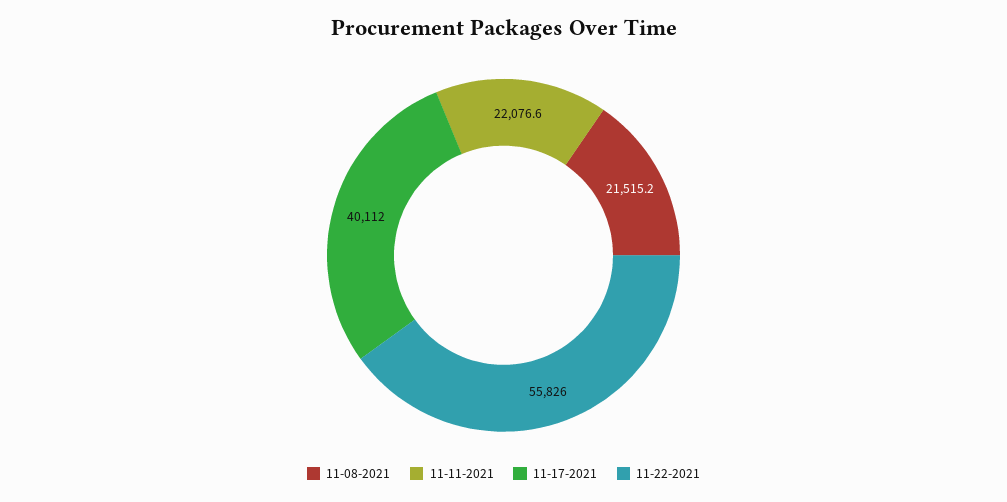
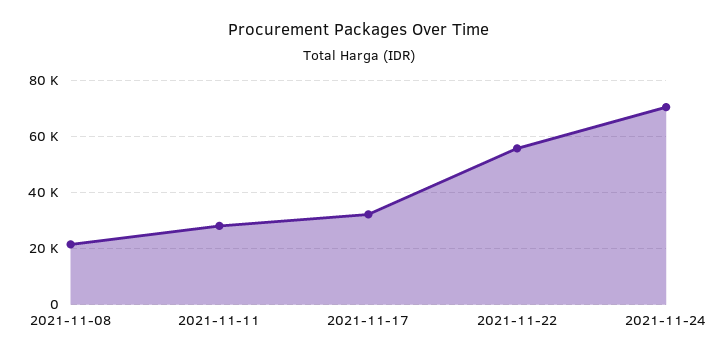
11-11-2021: 22076.6 -> 27500
11-17-2021: 40112 -> 32500
2021-11-24: none -> 70000

